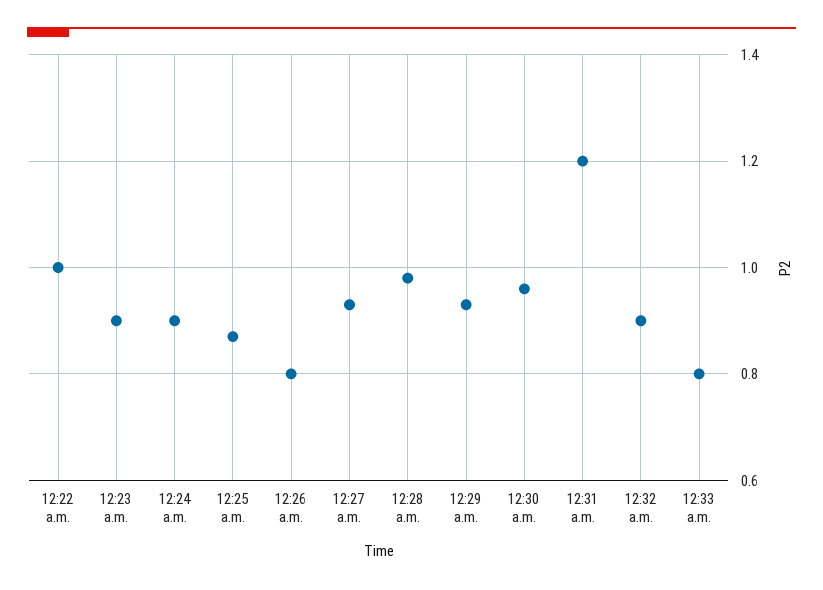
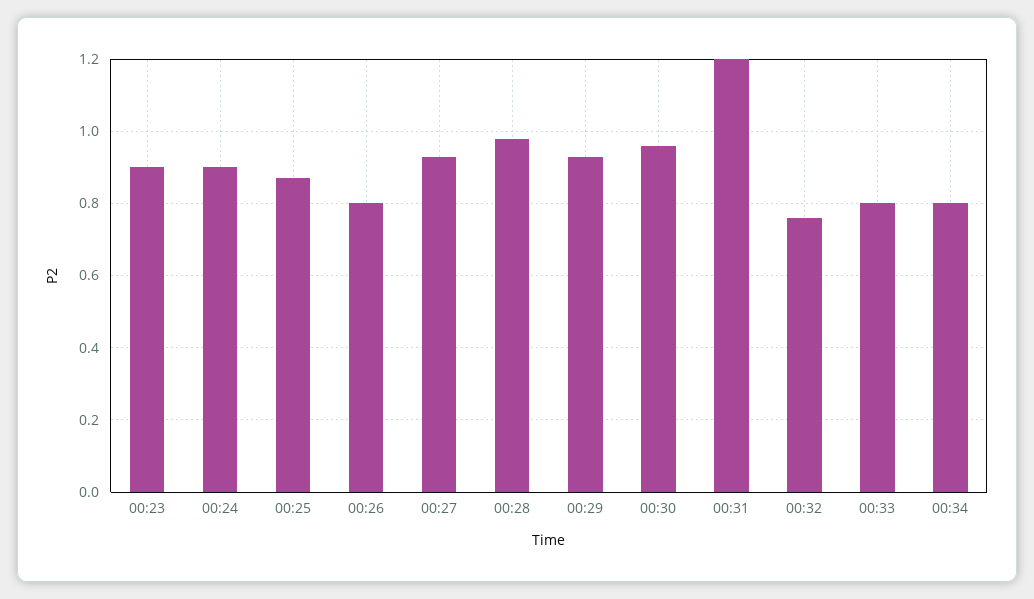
12:22 a.m.: 1 -> none
12:32 a.m.: 0.9 -> 0.75
00:34: none -> 0.8

